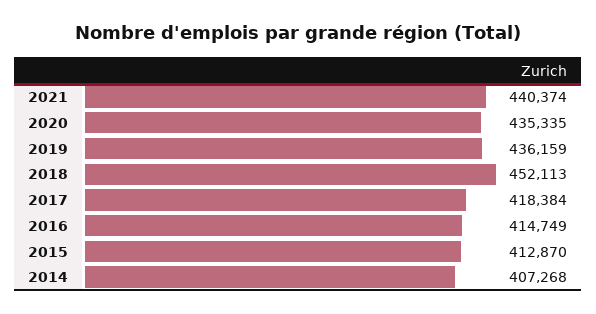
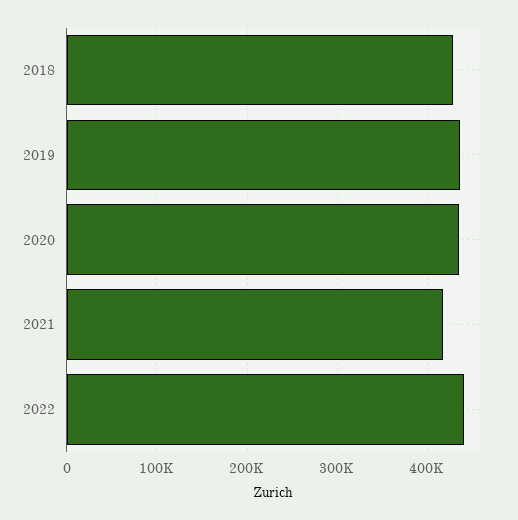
2021: 440374 -> 420000
2018: 452113 -> 430000
2017: 418384 -> none
2016: 414749 -> none
2015: 412870 -> none
2014: 407268 -> none
2022: none -> 440000

